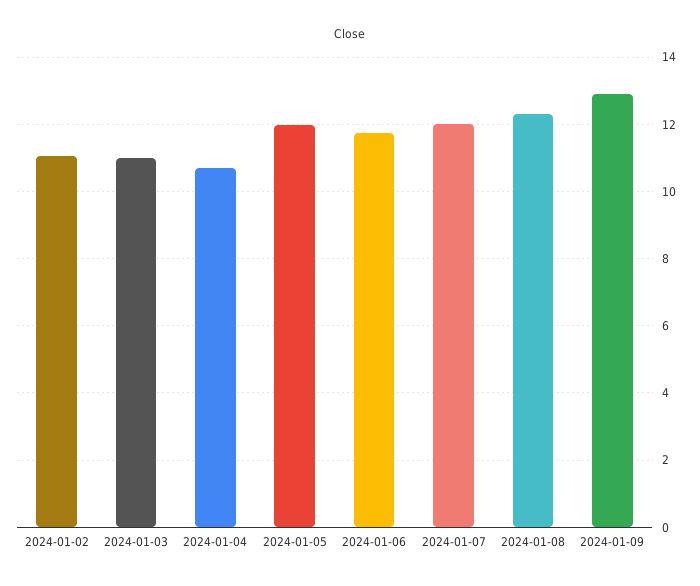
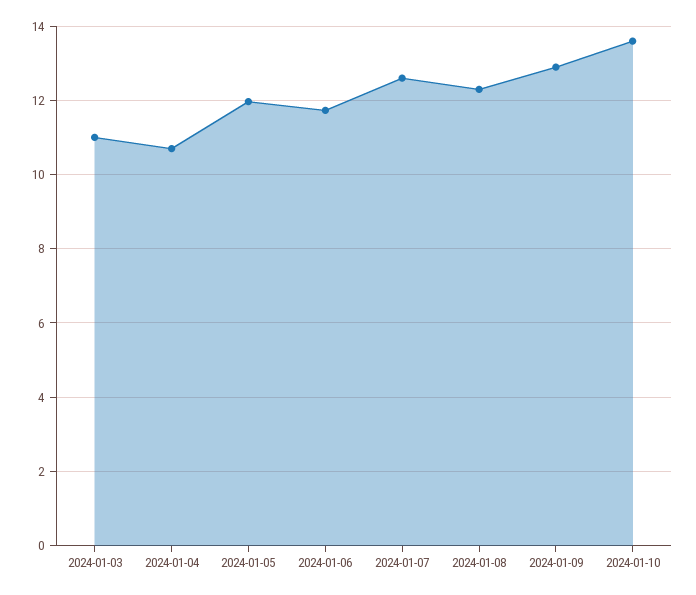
2024-01-02: 11 -> none
2024-01-07: 12 -> 12.6
2024-01-10: none -> 13.6

